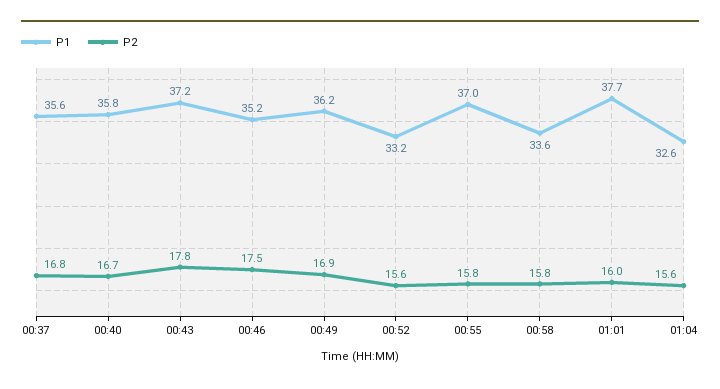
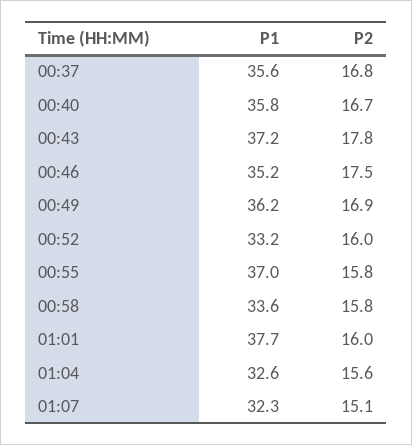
P2, 00:52: 15.6 -> 16
P1, 01:07: none -> 32.3
P2, 01:07: none -> 15.1

